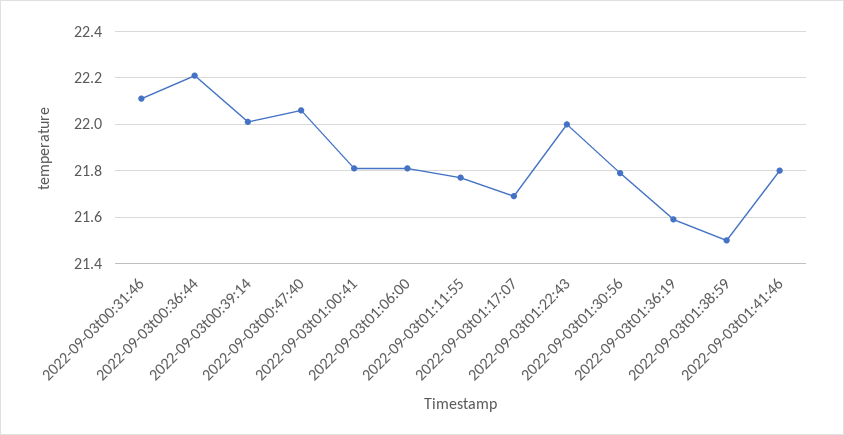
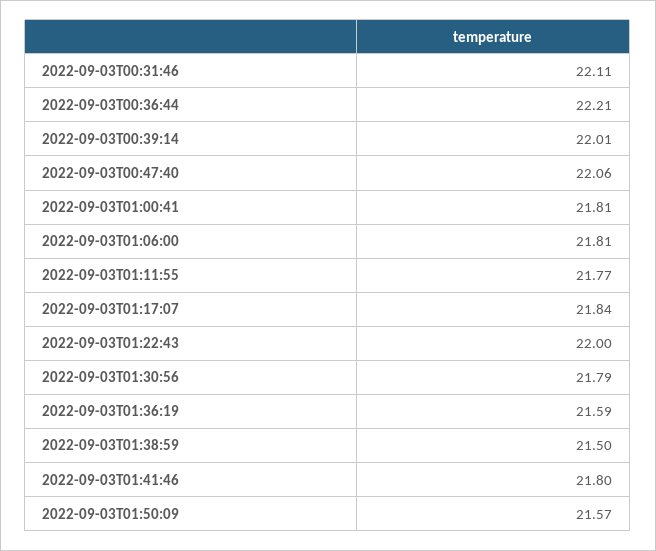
2022-09-03t01:17:07: 21.7 -> 21.84
2022-09-03T01:50:09: none -> 21.57

